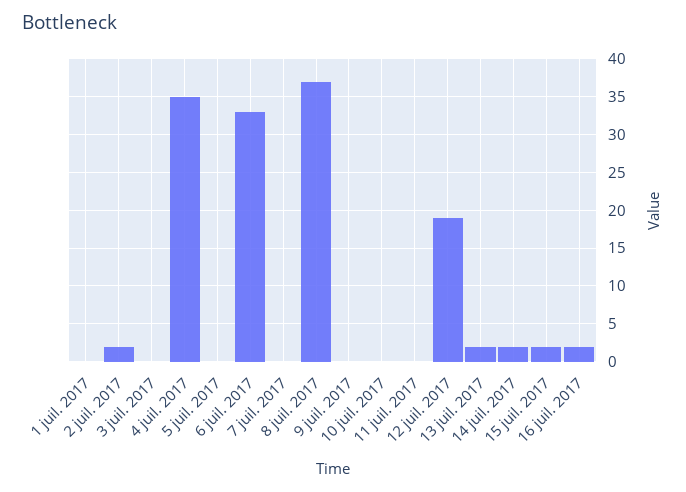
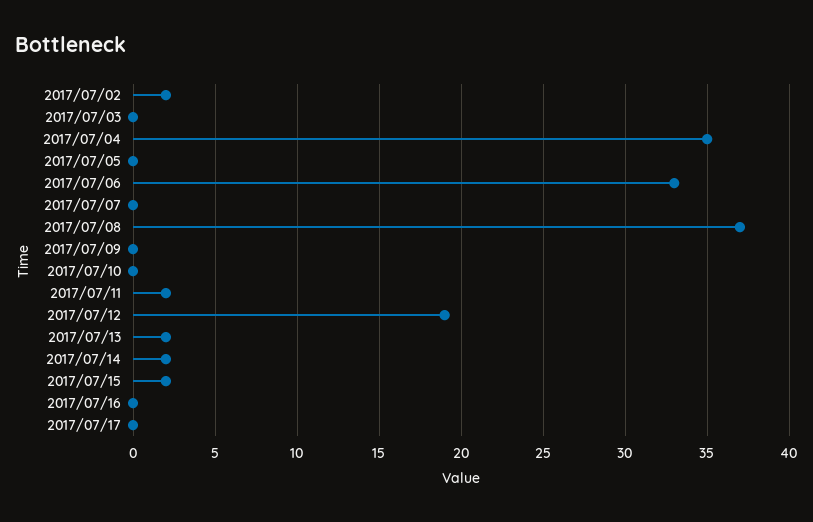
1 juil. 2017: 0 -> none
11 juil. 2017: 0 -> 2
16 juil. 2017: 2 -> 0
2017/07/17: none -> 0

